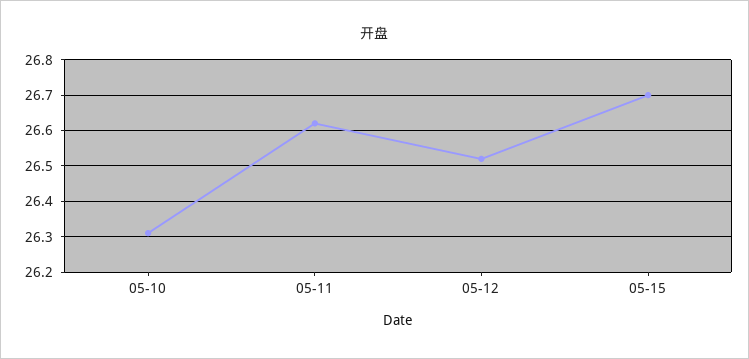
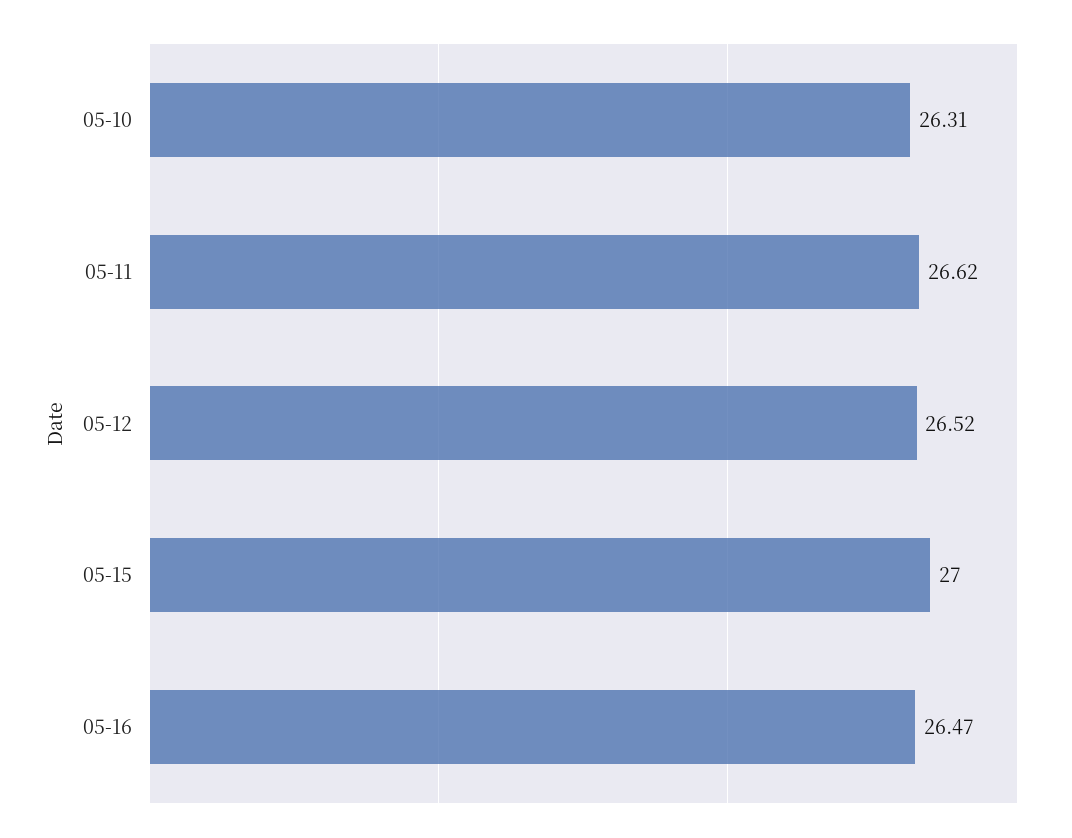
05-15: 26.7 -> 27
05-16: none -> 26.47

